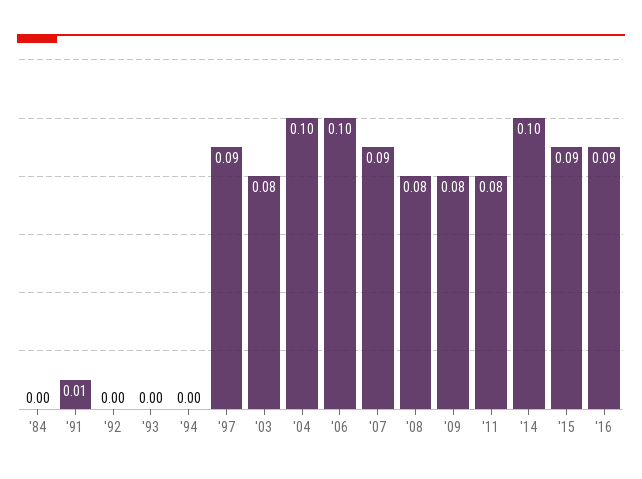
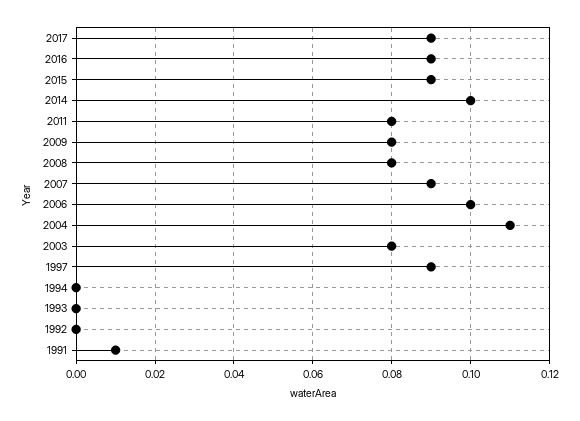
'84: 0 -> none
'04: 0.1 -> 0.11
2017: none -> 0.09

